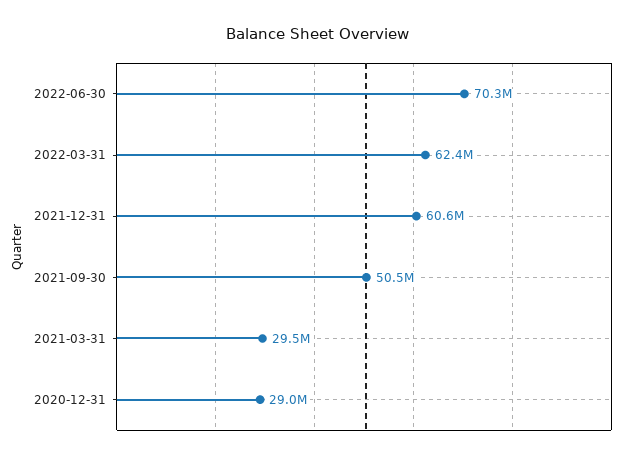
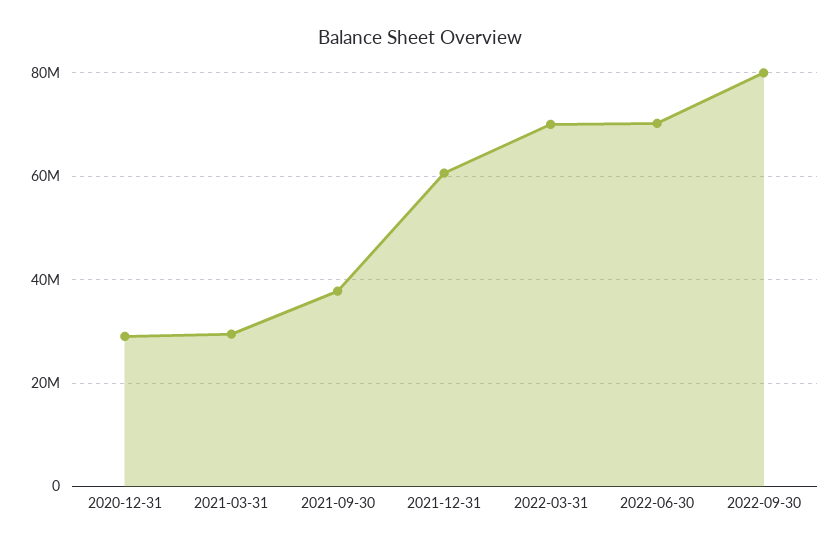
2022-03-31: 62400000 -> 70000000
2021-09-30: 50500000 -> 38000000
2022-09-30: none -> 80000000

